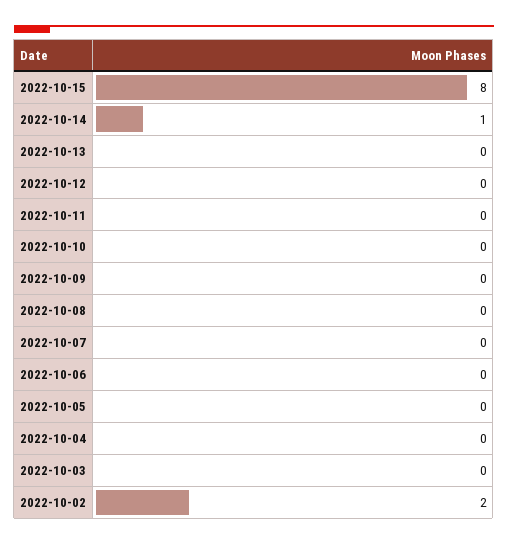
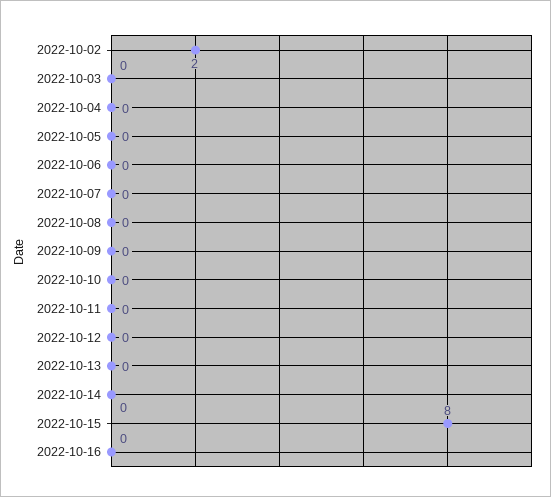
2022-10-14: 1 -> 0
2022-10-16: none -> 0

